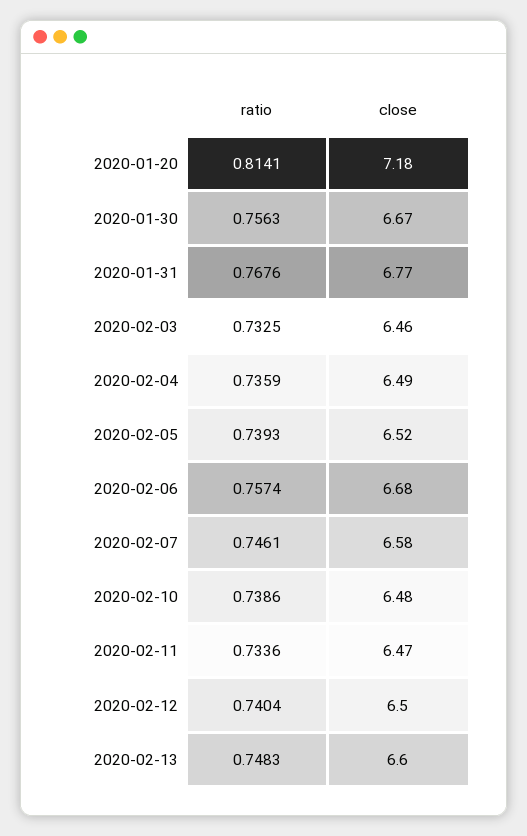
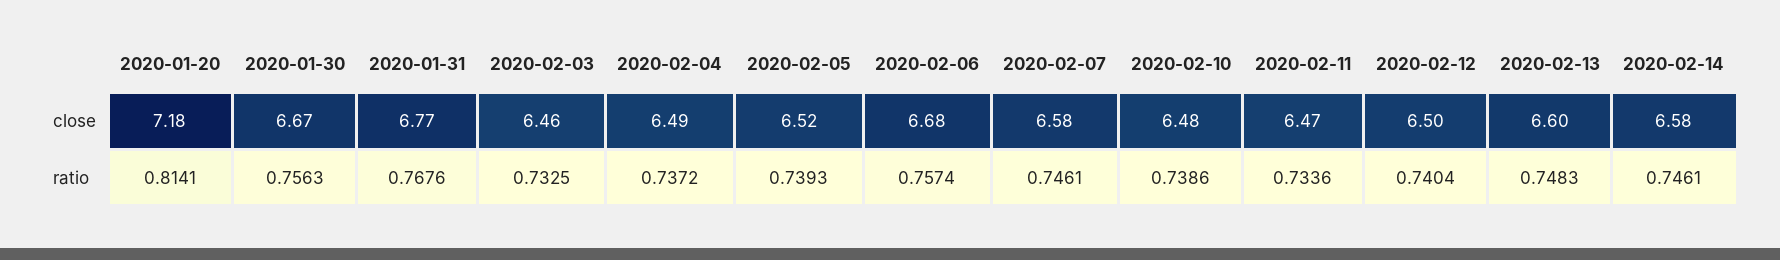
ratio, 2020-02-04: 0.7359 -> 0.7372
close, 2020-02-14: none -> 6.58
ratio, 2020-02-14: none -> 0.7461

